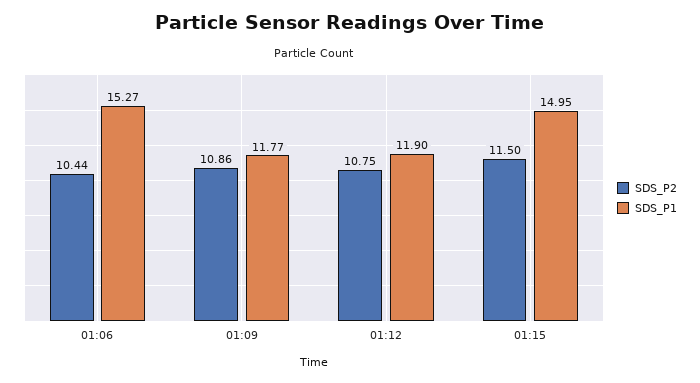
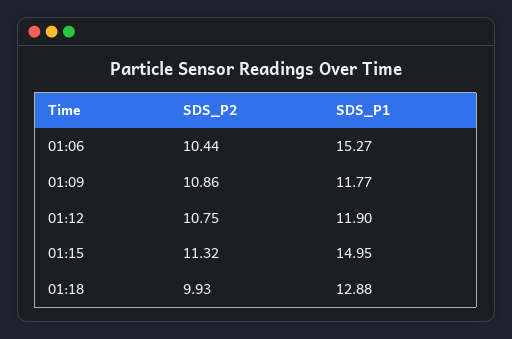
SDS_P2, 01:15: 11.5 -> 11.32
SDS_P2, 01:18: none -> 9.93
SDS_P1, 01:18: none -> 12.88

